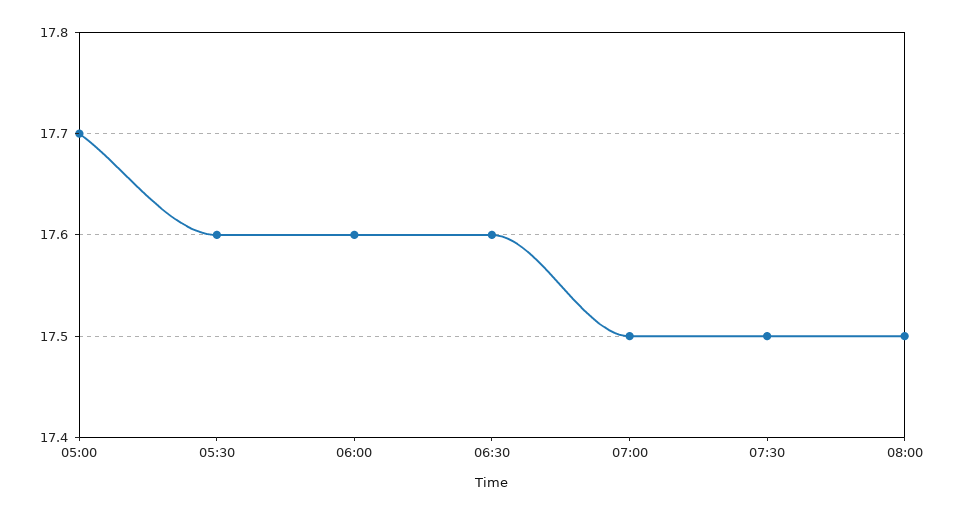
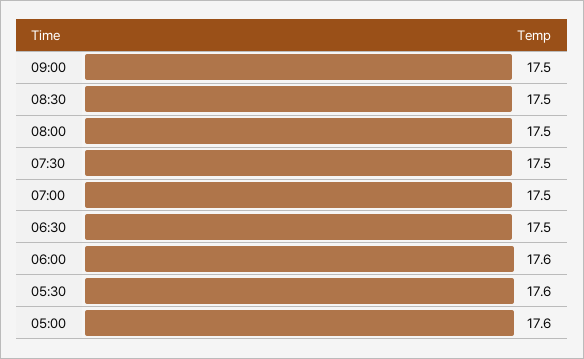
05:00: 17.7 -> 17.6
06:30: 17.6 -> 17.5
09:00: none -> 17.5
08:30: none -> 17.5

